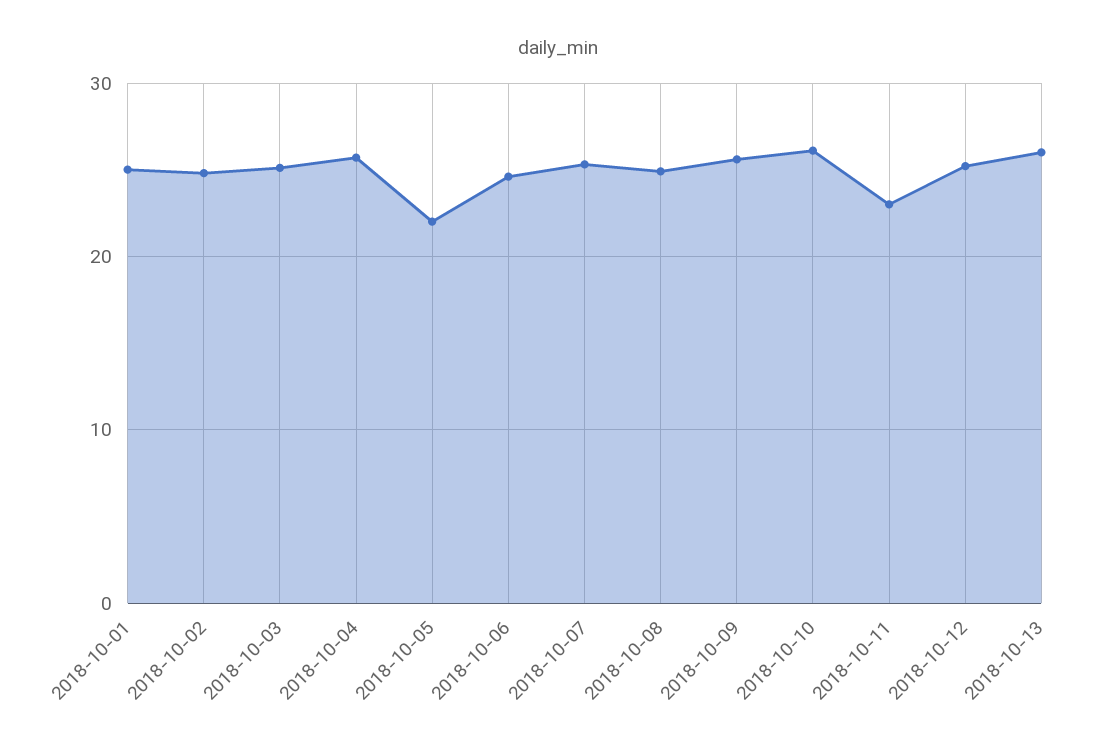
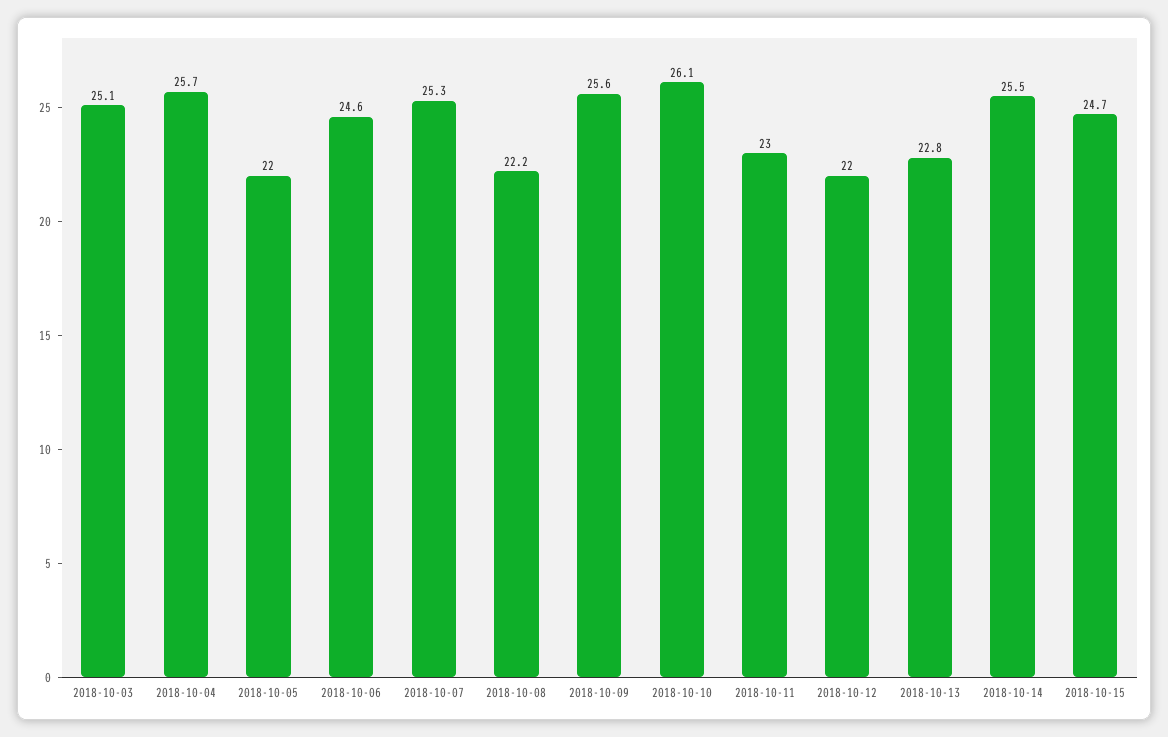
2018-10-01: 25 -> none
2018-10-02: 25 -> none
2018-10-08: 25 -> 22.2
2018-10-12: 25 -> 22
2018-10-13: 26 -> 22.8
2018-10-14: none -> 25.5
2018-10-15: none -> 24.7

